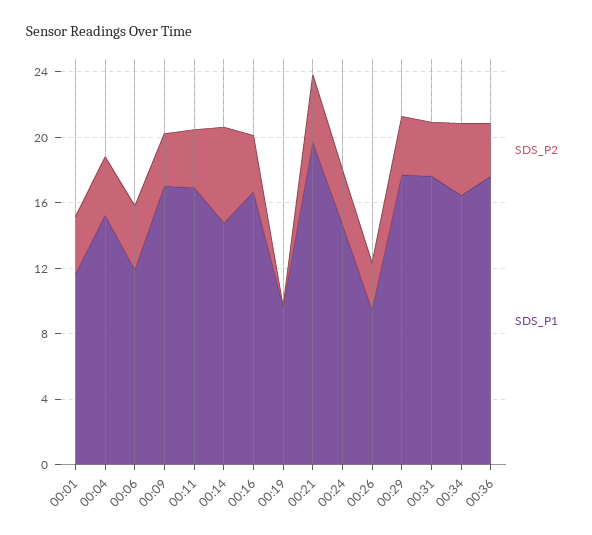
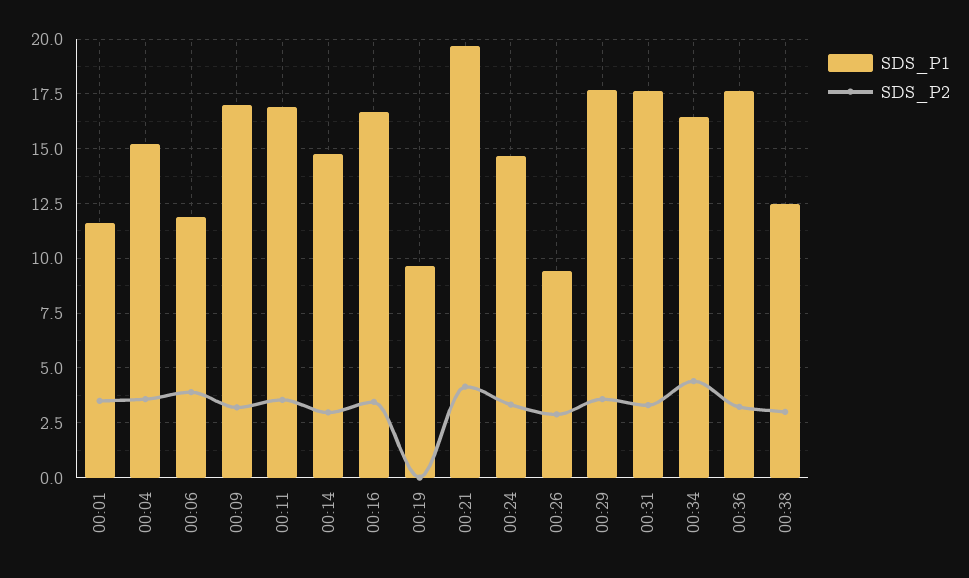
SDS_P2, 00:14: 6 -> 3
SDS_P1, 00:38: none -> 12.5
SDS_P2, 00:38: none -> 3

